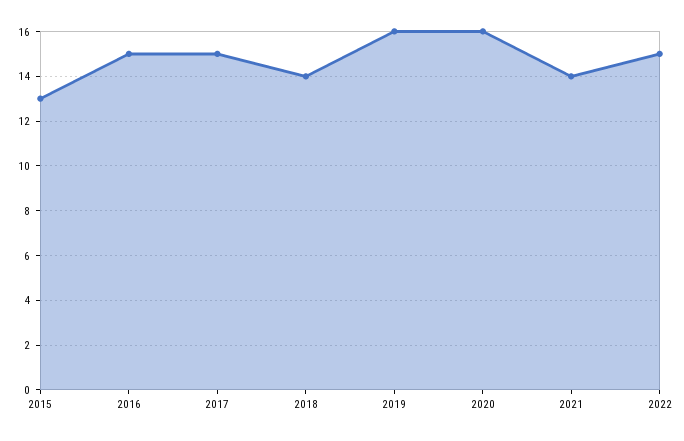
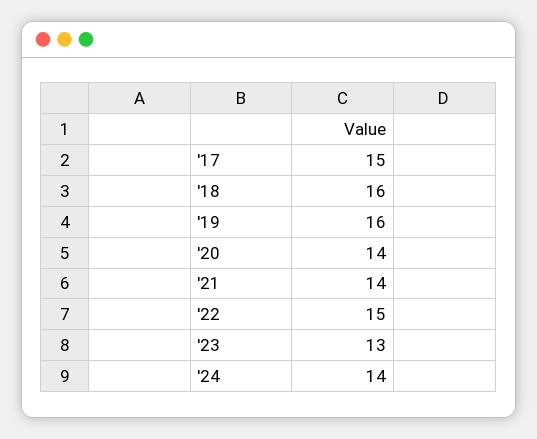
2015: 13 -> none
2016: 15 -> none
2018: 14 -> 16
2020: 16 -> 14
'23: none -> 13
'24: none -> 14

